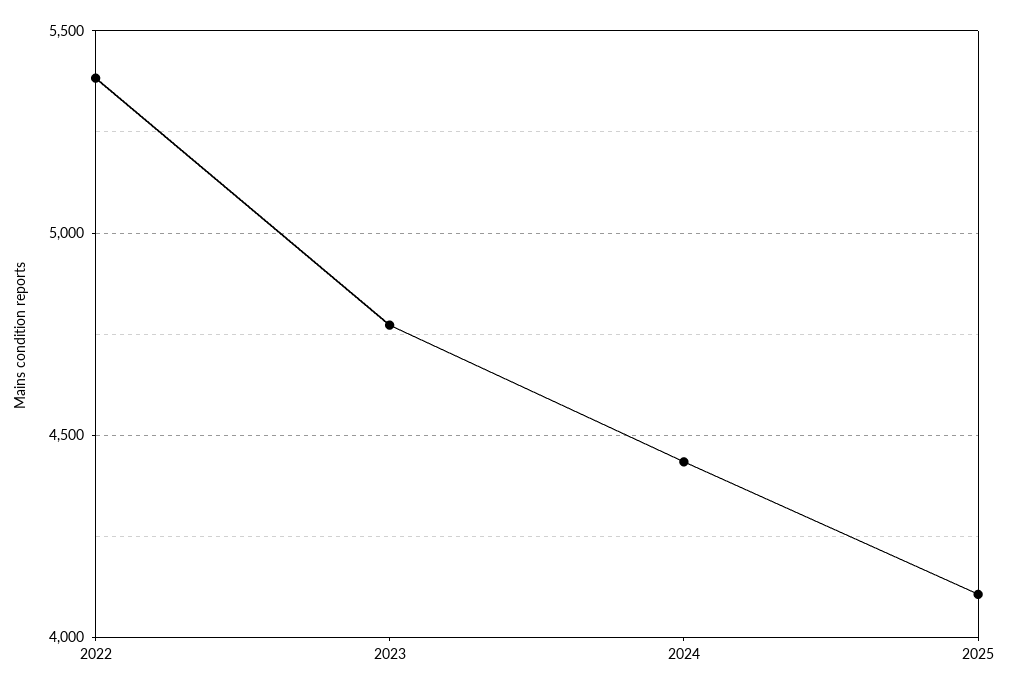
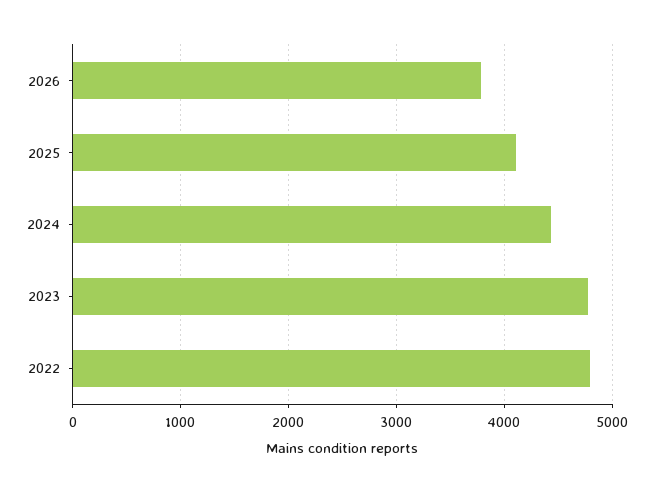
2022: 5400 -> 4800
2026: none -> 3800

